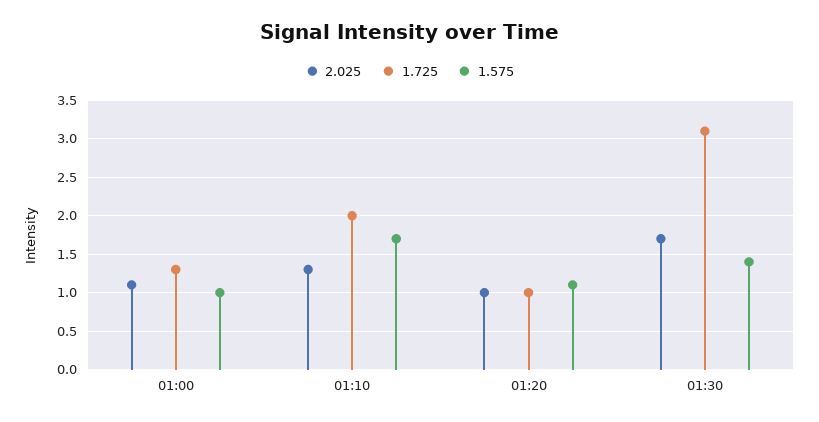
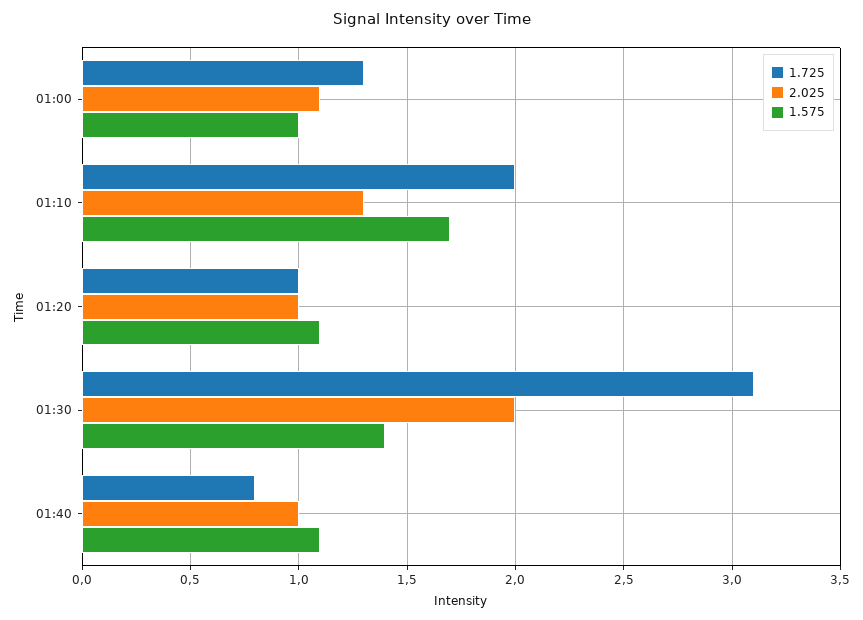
2.025, 01:30: 1.7 -> 2
1.725, 01:40: none -> 0.8
2.025, 01:40: none -> 1
1.575, 01:40: none -> 1.1

